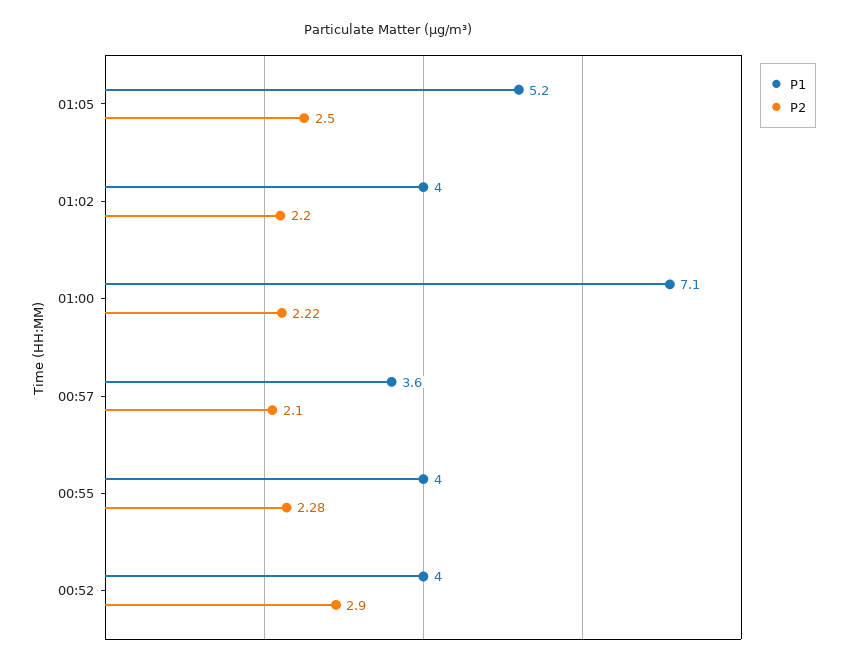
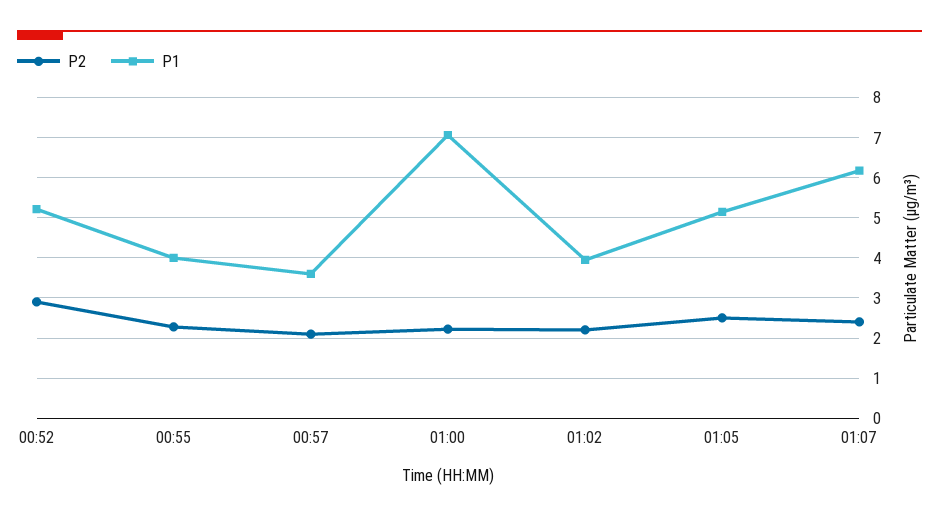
P1, 00:52: 4 -> 5.2
P2, 01:07: none -> 2.4
P1, 01:07: none -> 6.2

